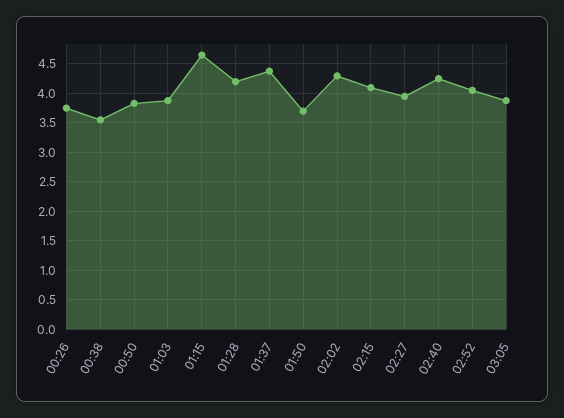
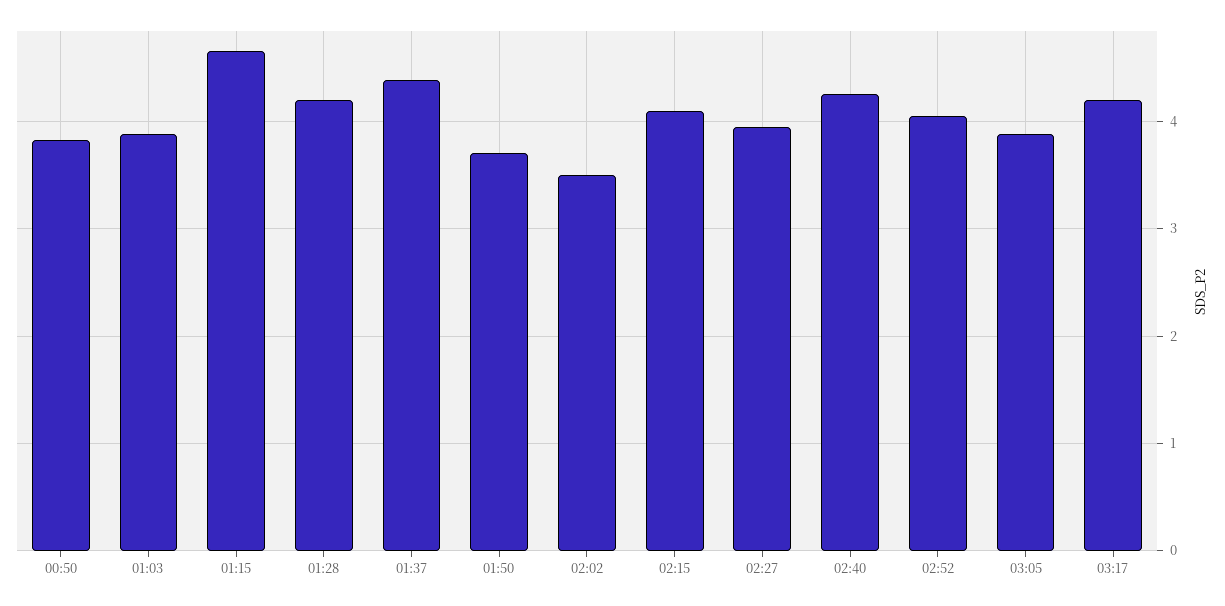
00:26: 3.75 -> none
00:38: 3.5 -> none
02:02: 4.25 -> 3.5
03:17: none -> 4.2

